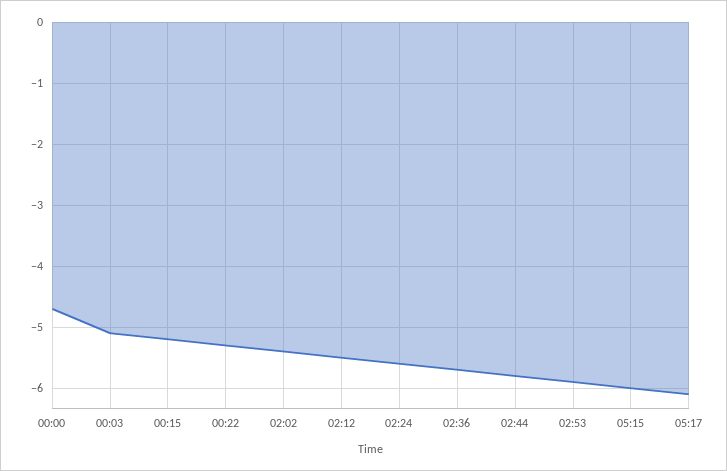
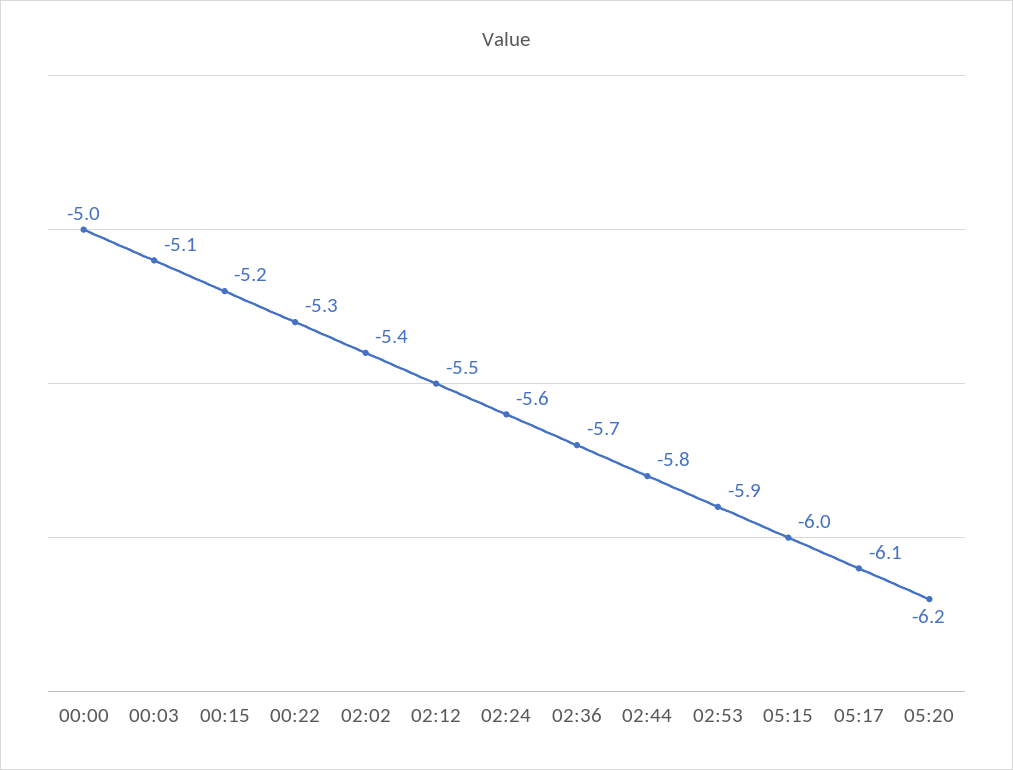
00:00: -4.7 -> -5
05:20: none -> -6.2

